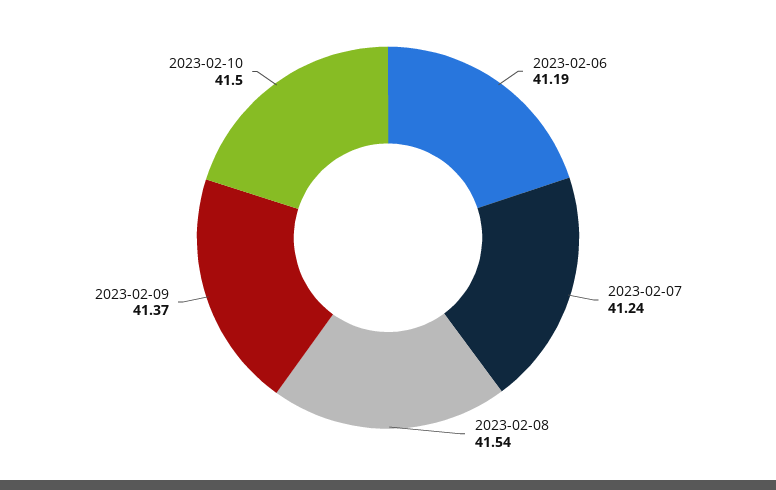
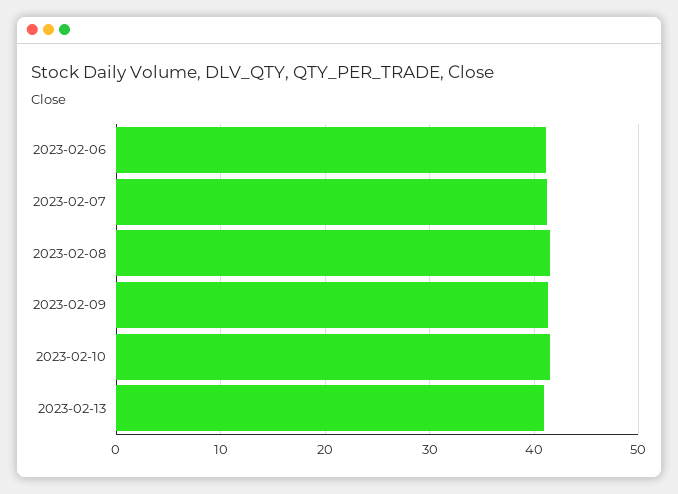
2023-02-13: none -> 41

